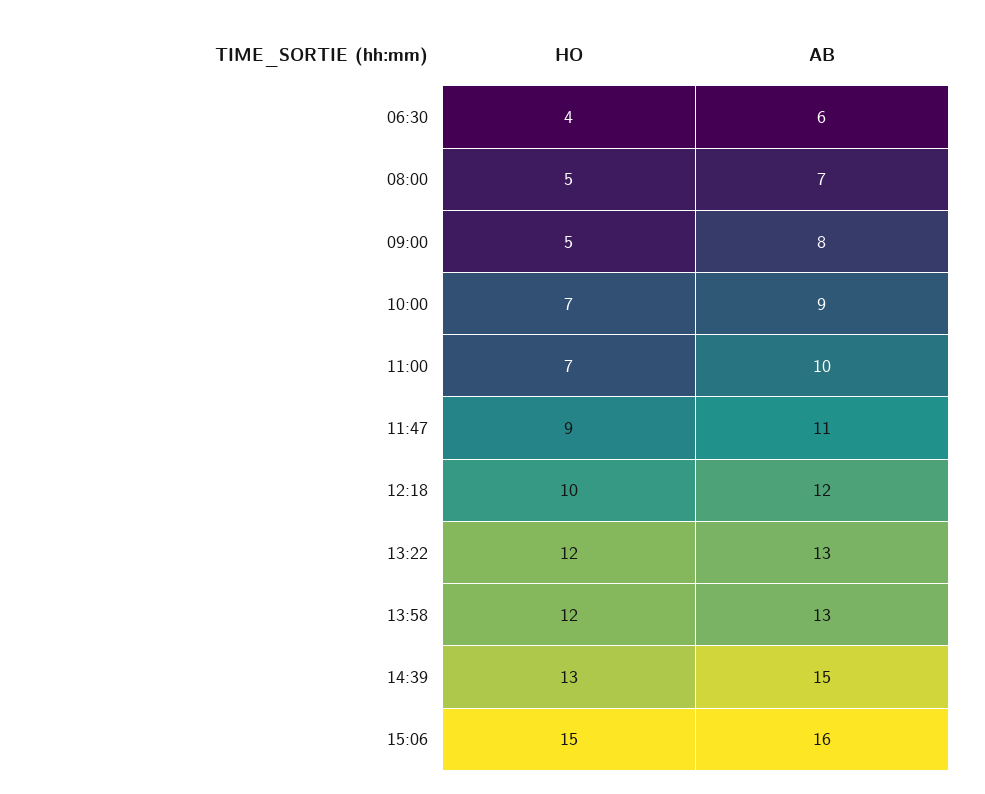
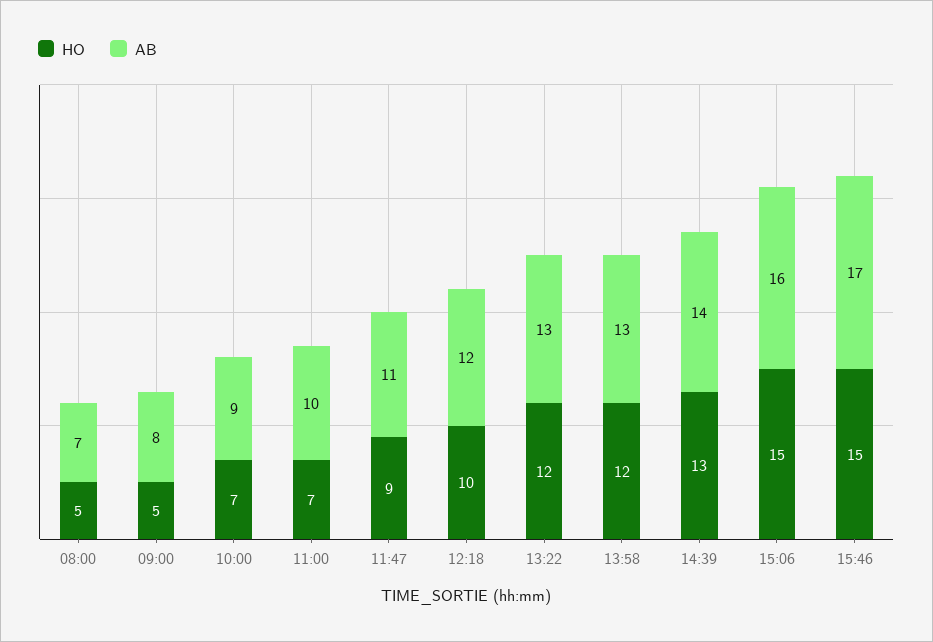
HO, 06:30: 4 -> none
AB, 06:30: 6 -> none
AB, 14:39: 15 -> 14
HO, 15:46: none -> 15
AB, 15:46: none -> 17

